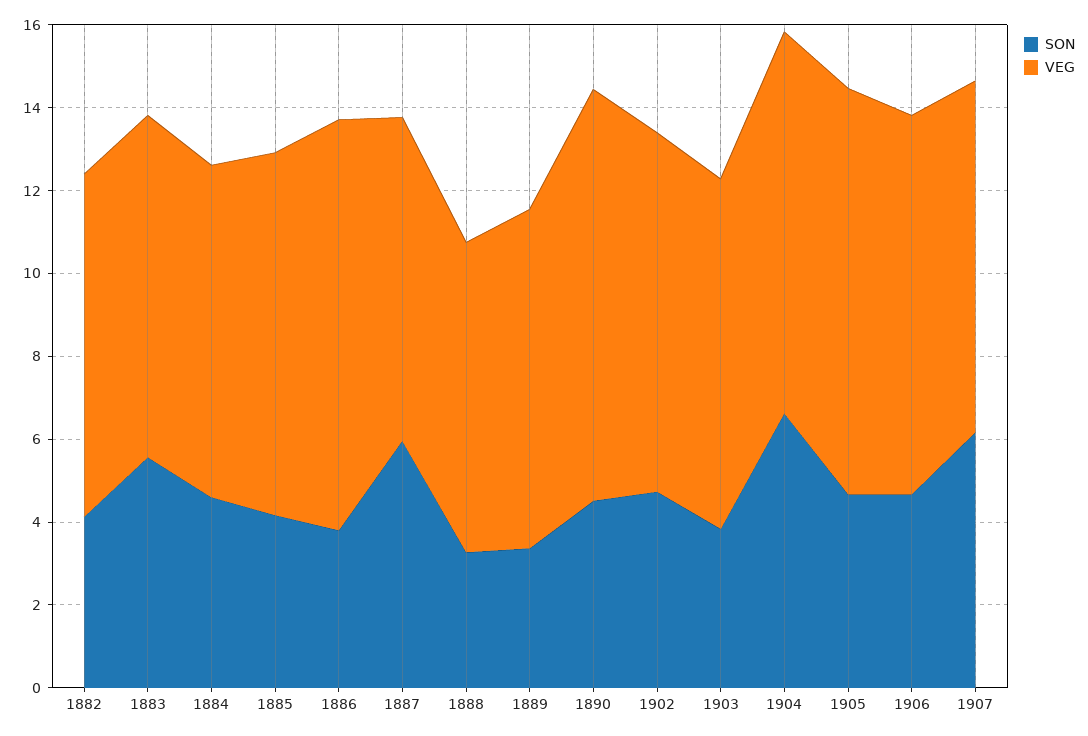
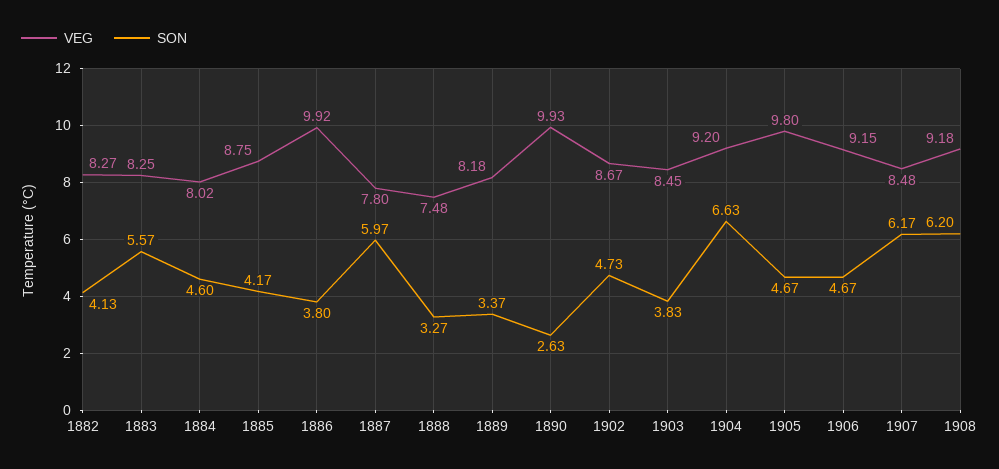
SON, 1890: 4.5 -> 2.63
VEG, 1908: none -> 9.18
SON, 1908: none -> 6.2

